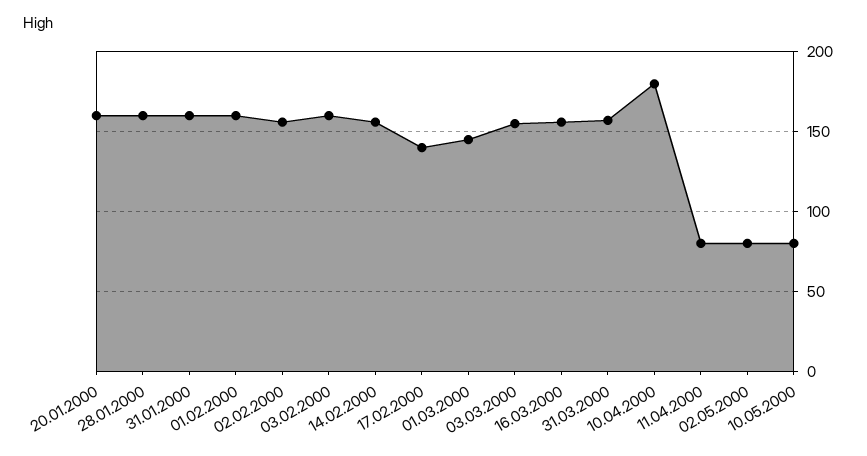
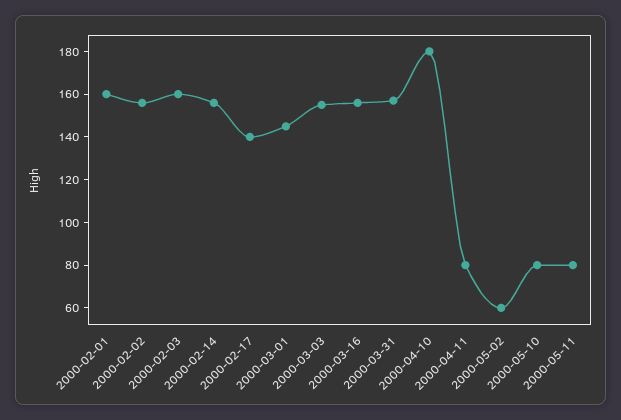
20.01.2000: 160 -> none
28.01.2000: 160 -> none
31.01.2000: 160 -> none
02.05.2000: 80 -> 60
2000-05-11: none -> 80

